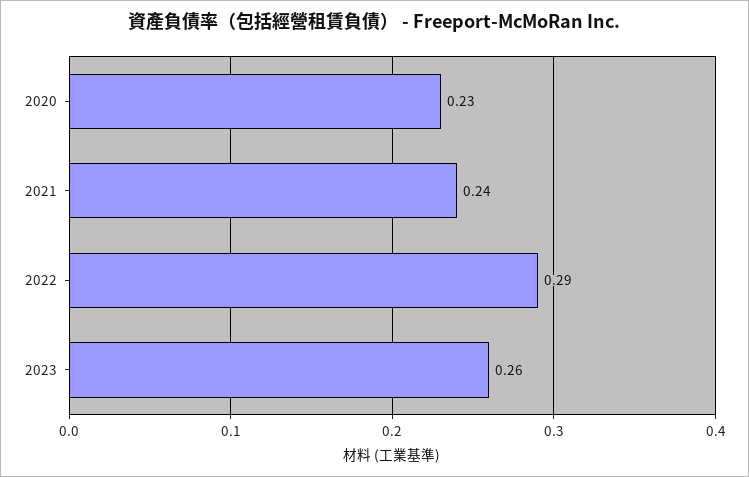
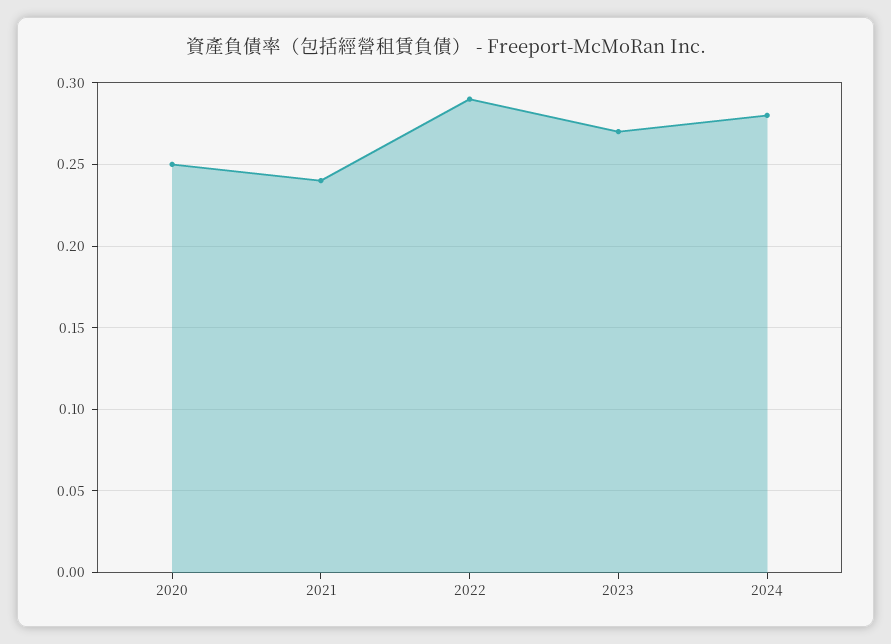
2020: 0.23 -> 0.25
2023: 0.26 -> 0.27
2024: none -> 0.28

